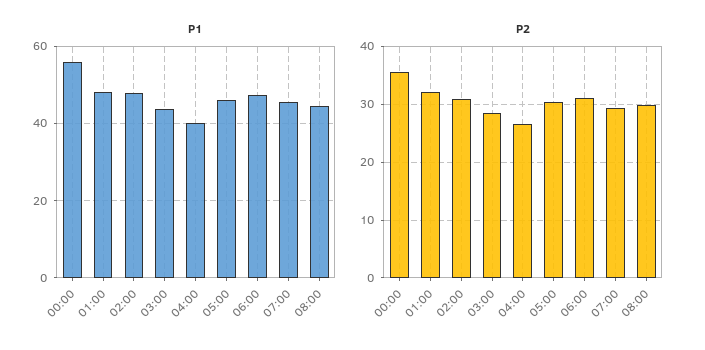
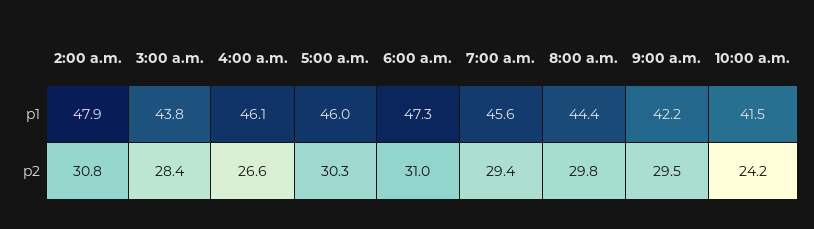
P1, 00:00: 56 -> none
P1, 01:00: 48 -> none
P1, 04:00: 40 -> 46.1
P2, 00:00: 36 -> none
P2, 01:00: 32 -> none
P1, 9:00 a.m.: none -> 42.2
P1, 10:00 a.m.: none -> 41.5
P2, 9:00 a.m.: none -> 29.5
P2, 10:00 a.m.: none -> 24.2

